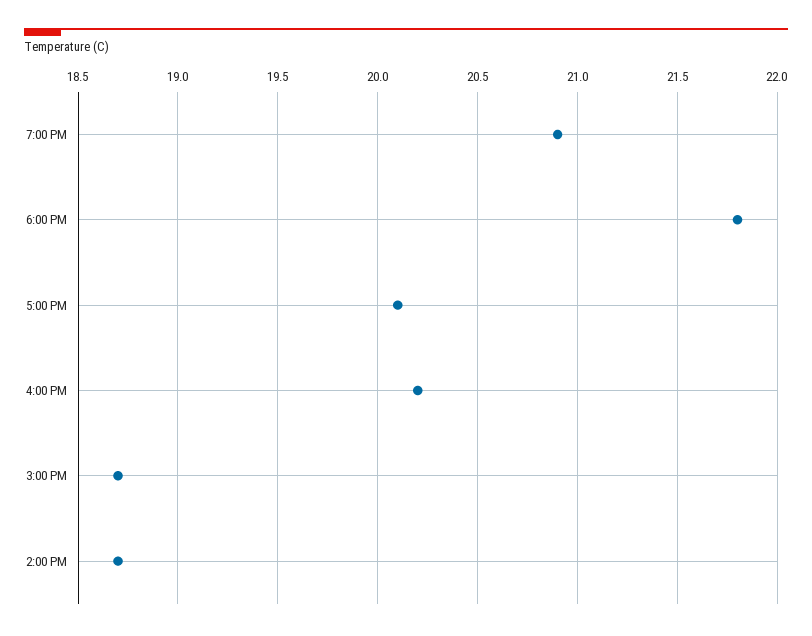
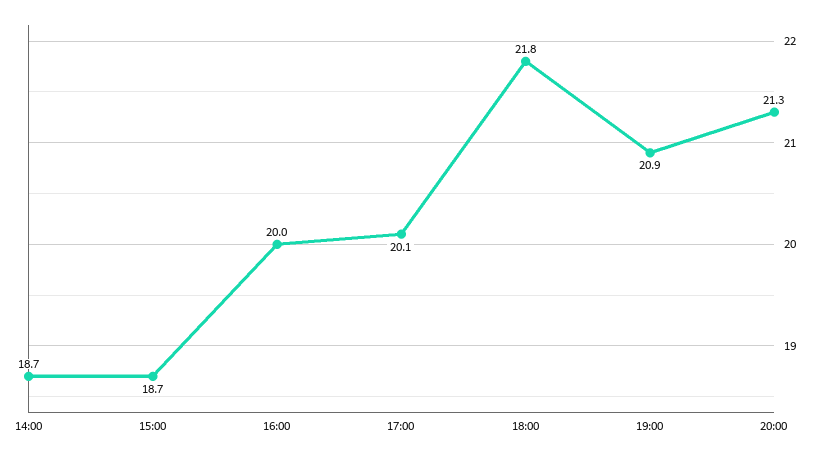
4:00 PM: 20.2 -> 20
20:00: none -> 21.3

